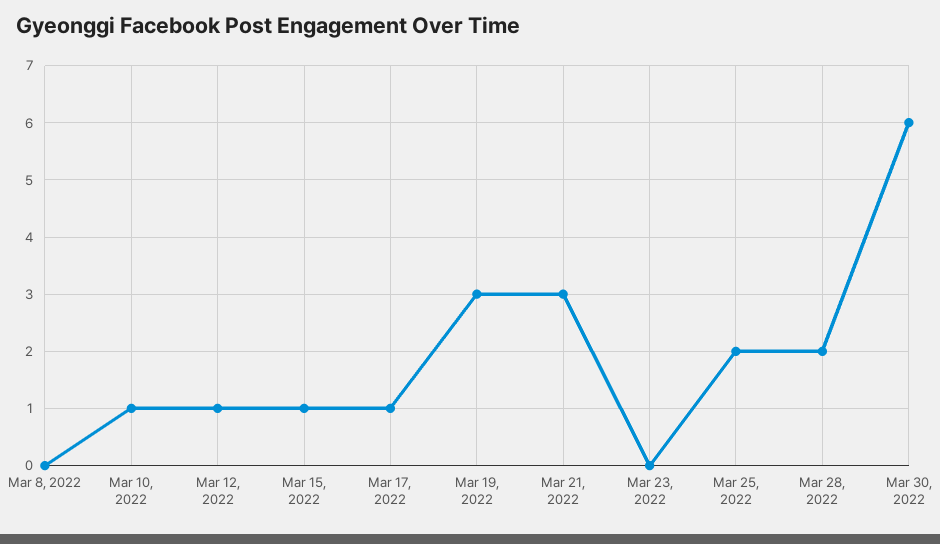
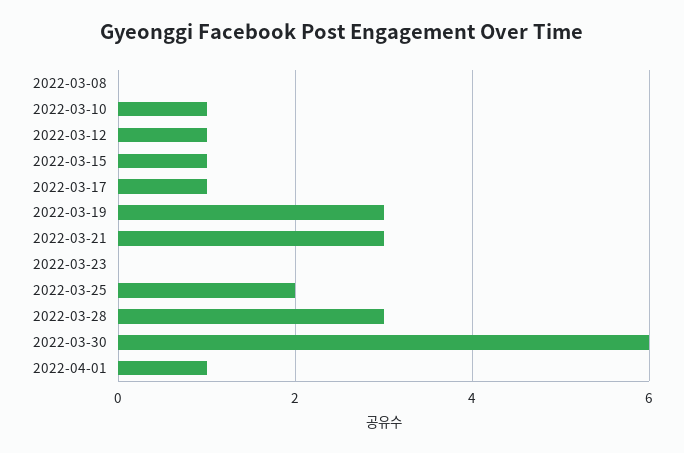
Mar 28, 2022: 2 -> 3
2022-04-01: none -> 1

